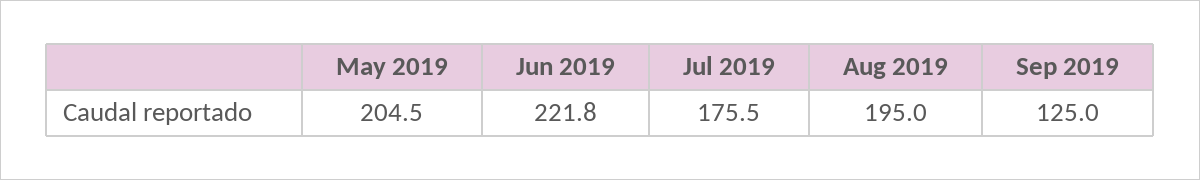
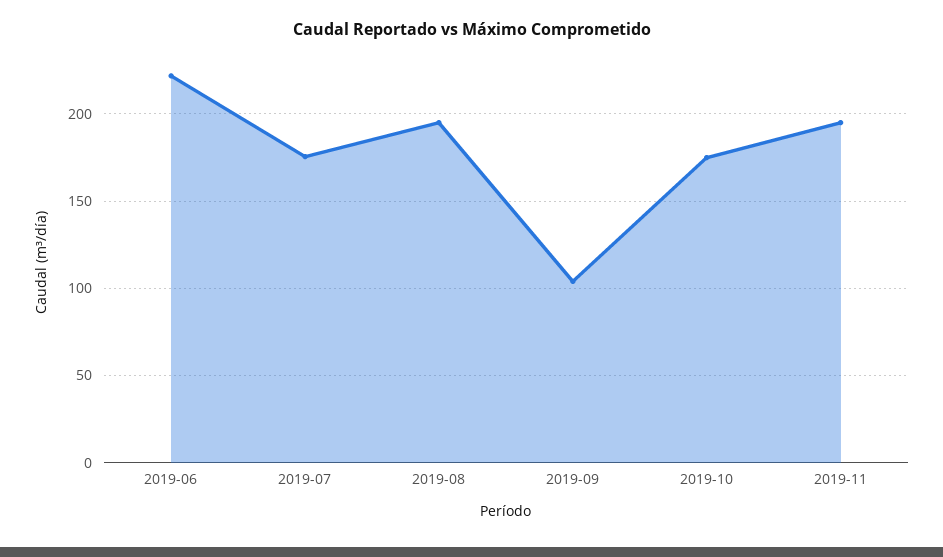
May 2019: 204.5 -> none
Sep 2019: 125 -> 105
2019-10: none -> 175
2019-11: none -> 195

